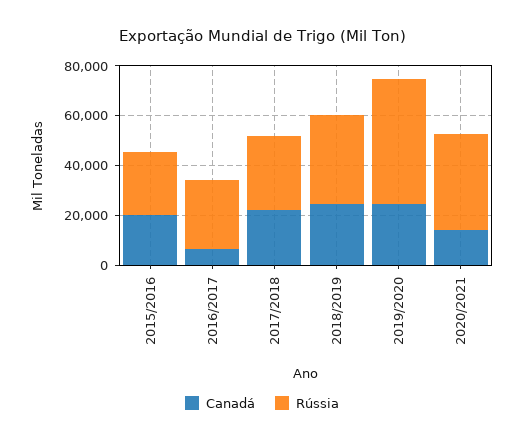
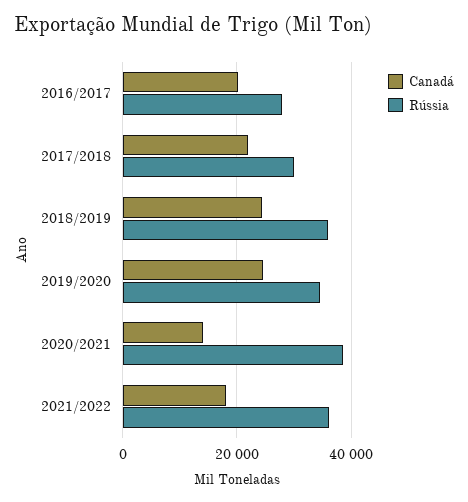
Canadá, 2015/2016: 20000 -> none
Rússia, 2015/2016: 25000 -> none
Canadá, 2016/2017: 5000 -> 20000
Rússia, 2019/2020: 50000 -> 34000
Canadá, 2021/2022: none -> 18000
Rússia, 2021/2022: none -> 36000

